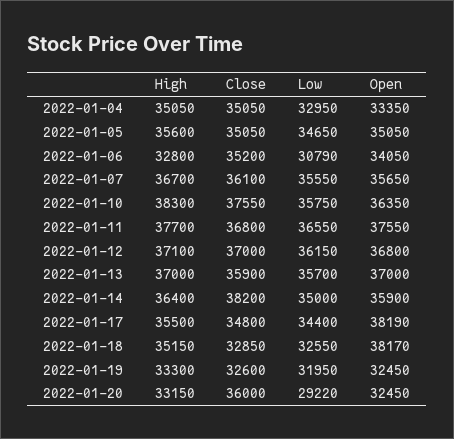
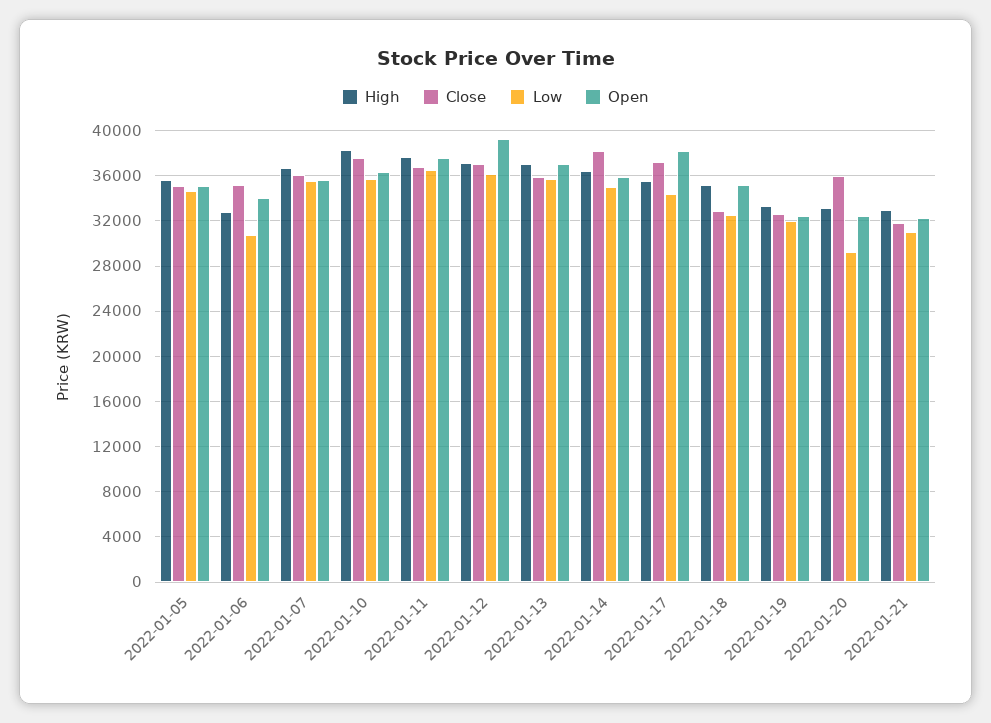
High, 2022-01-04: 35050 -> none
Close, 2022-01-04: 35050 -> none
Low, 2022-01-04: 32950 -> none
Open, 2022-01-04: 33350 -> none
Open, 2022-01-12: 36800 -> 39000
Close, 2022-01-17: 34800 -> 37000
Open, 2022-01-18: 38170 -> 35000
High, 2022-01-21: none -> 33000
Close, 2022-01-21: none -> 32000
Low, 2022-01-21: none -> 31000
Open, 2022-01-21: none -> 32000

